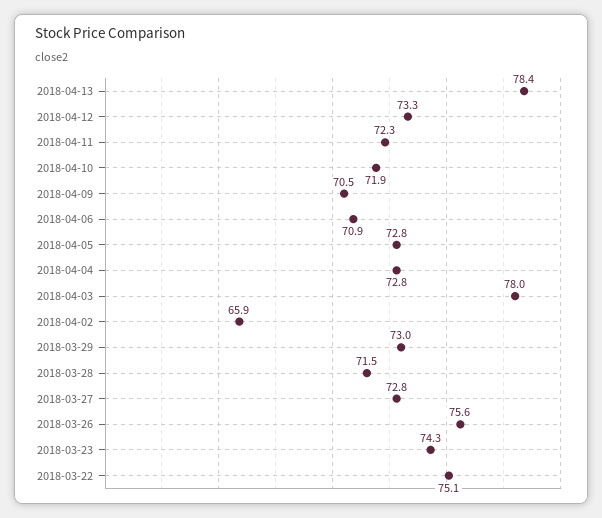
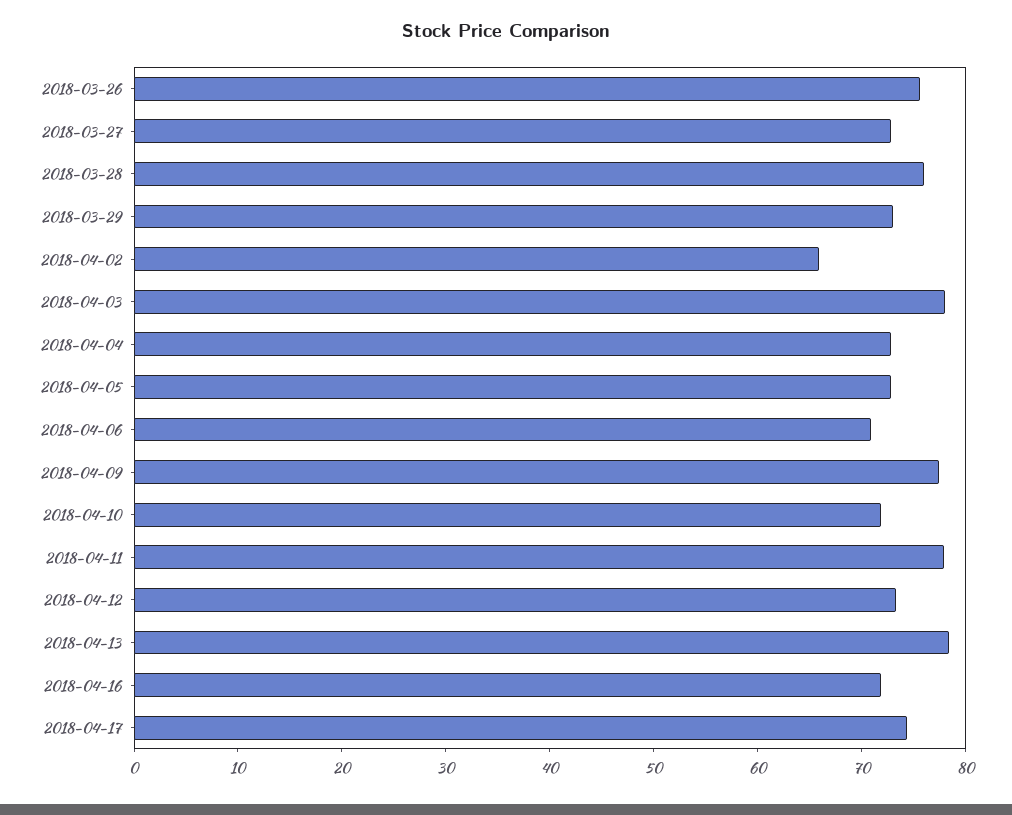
2018-04-11: 72.3 -> 78
2018-04-09: 70.5 -> 78
2018-03-28: 71.5 -> 76
2018-03-23: 74.3 -> none
2018-03-22: 75.1 -> none
2018-04-16: none -> 72
2018-04-17: none -> 74

